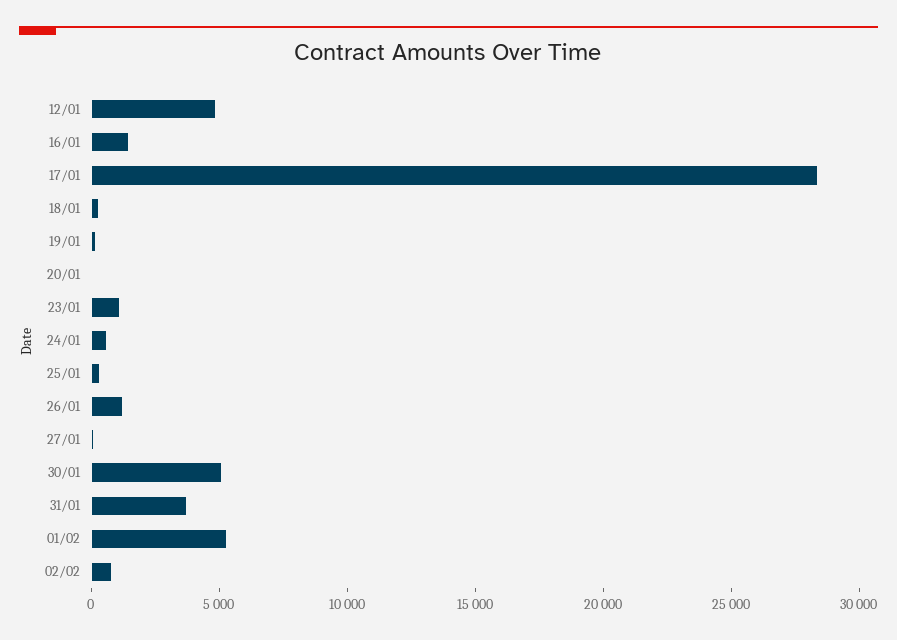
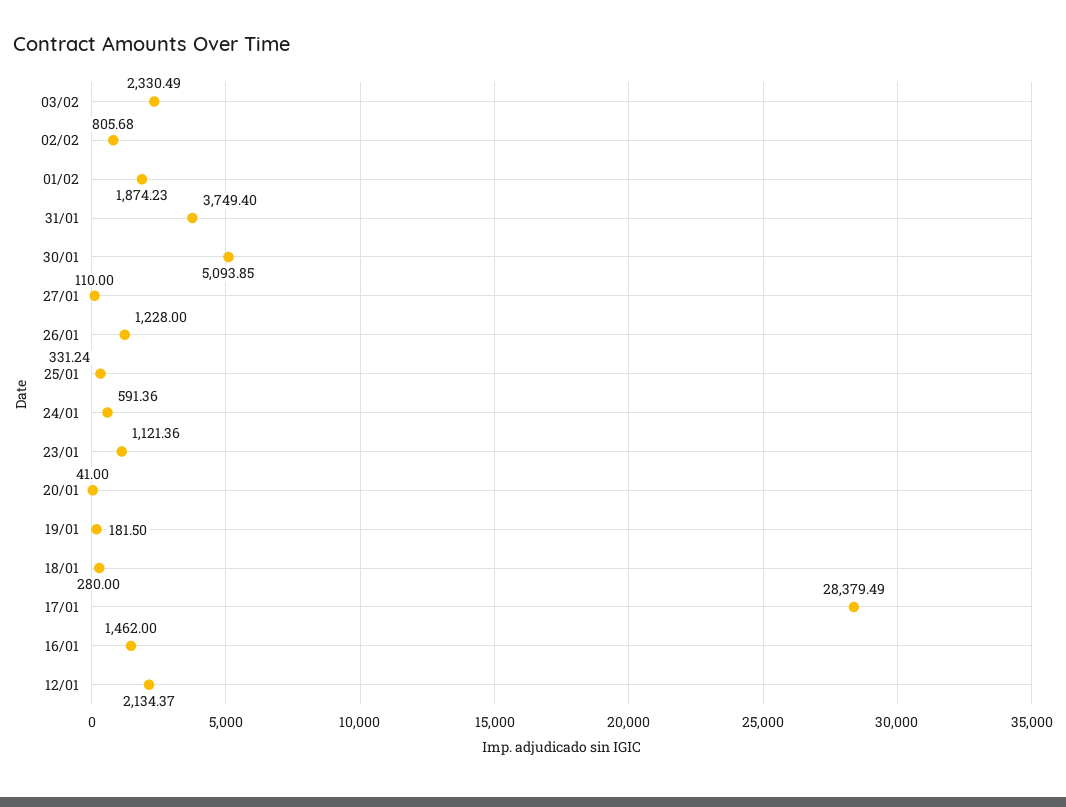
12/01: 5000 -> 2134.37
01/02: 5000 -> 1874.23
03/02: none -> 2330.49

